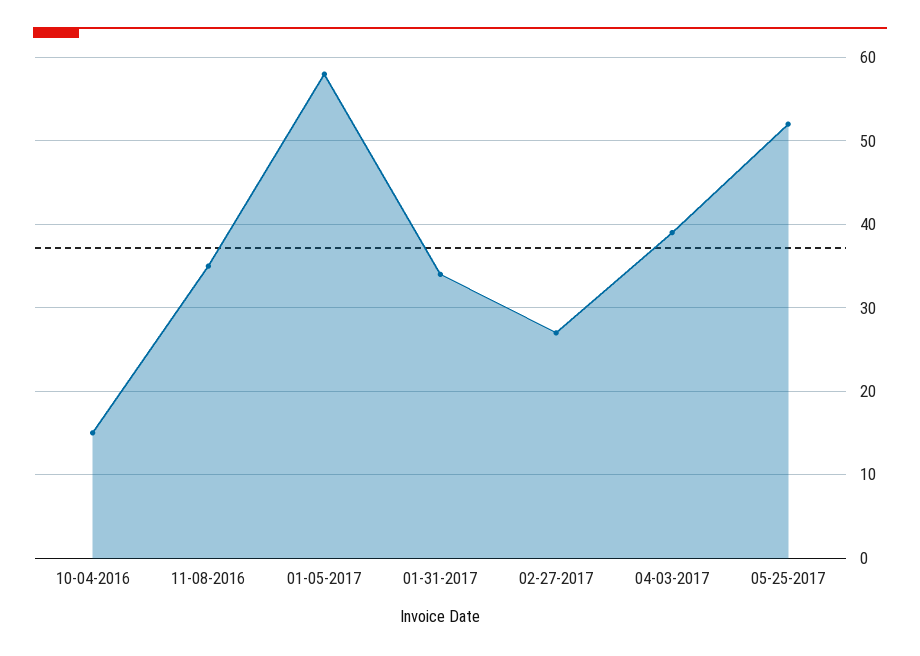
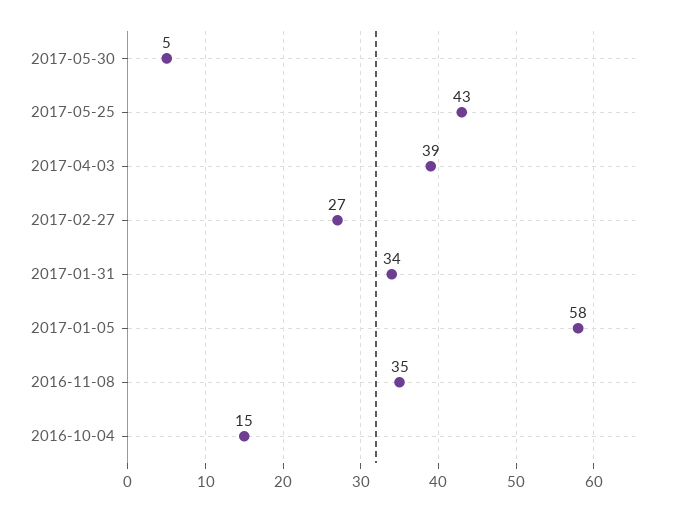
05-25-2017: 52 -> 43
2017-05-30: none -> 5

